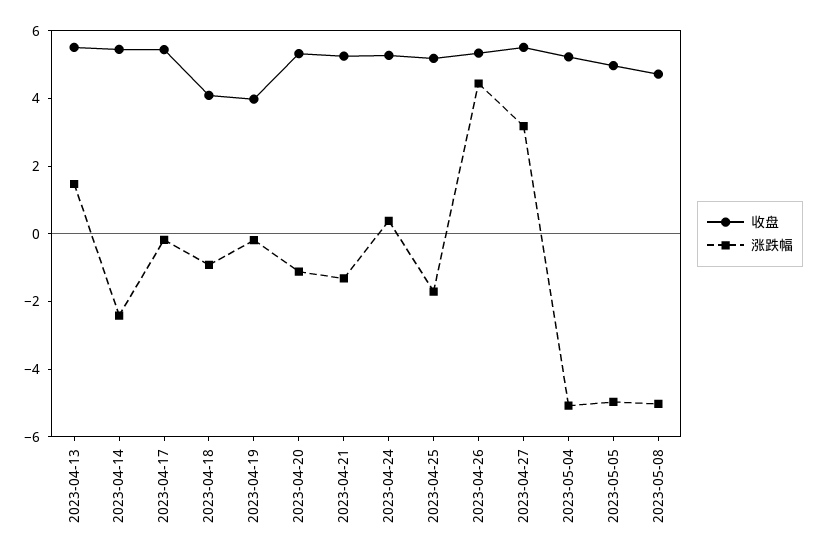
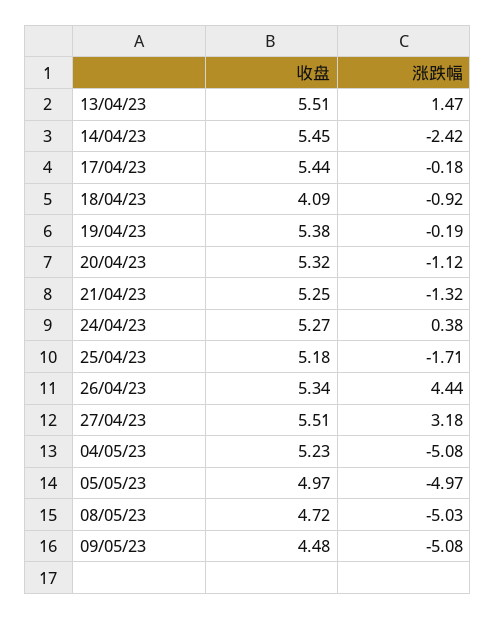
收盘, 2023-04-19: 4 -> 5.38
收盘, 09/05/23: none -> 4.48
涨跌幅, 09/05/23: none -> -5.08

